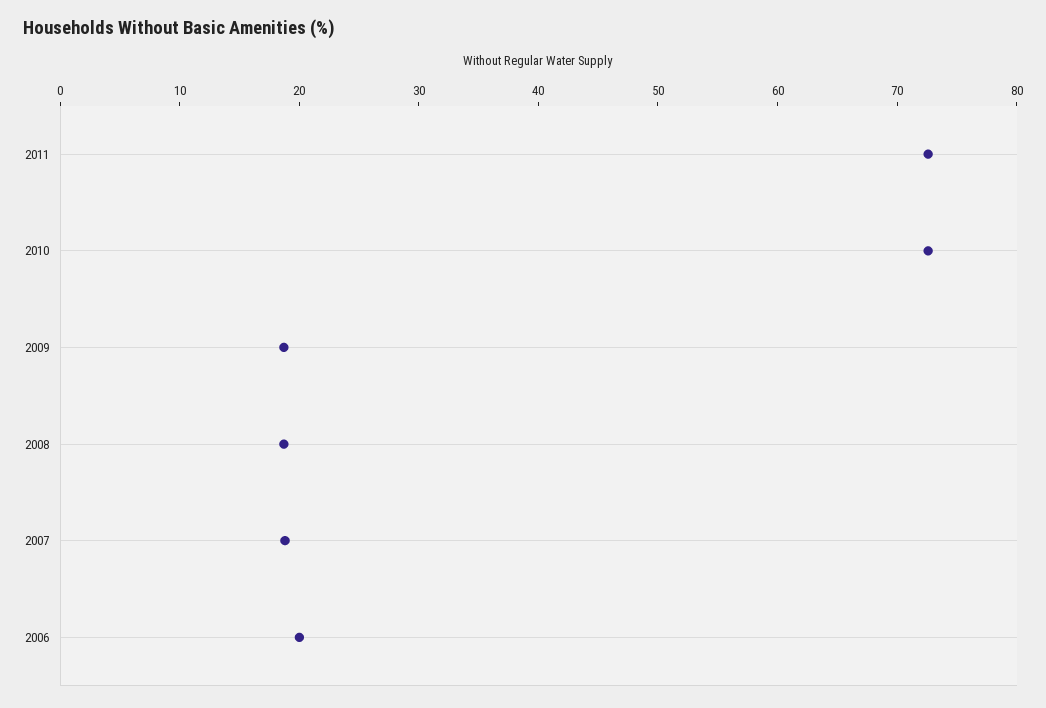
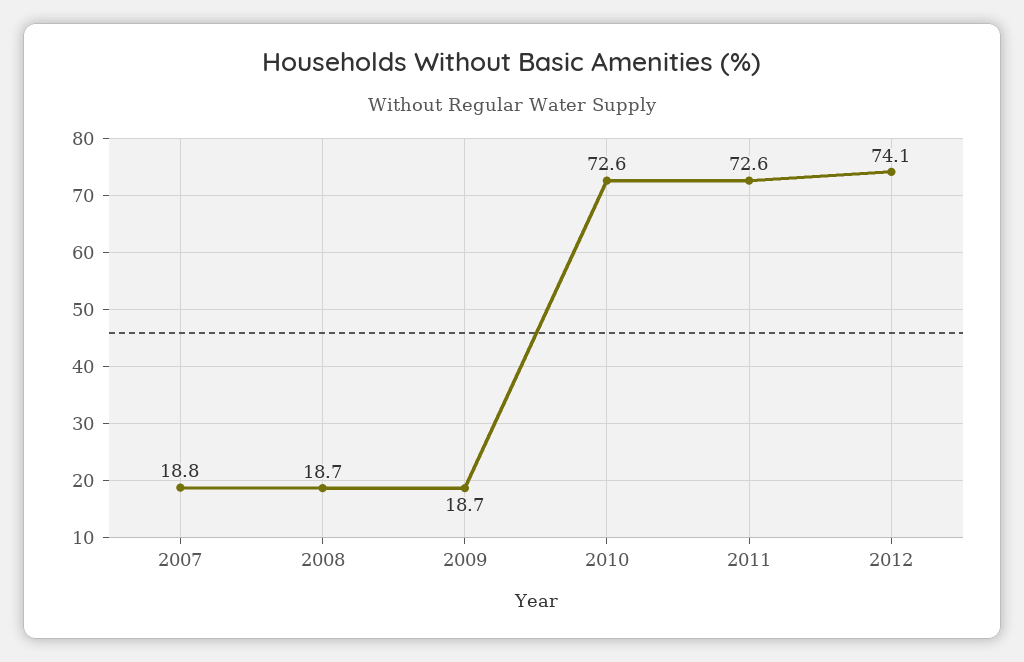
2006: 20 -> none
2012: none -> 74.1

